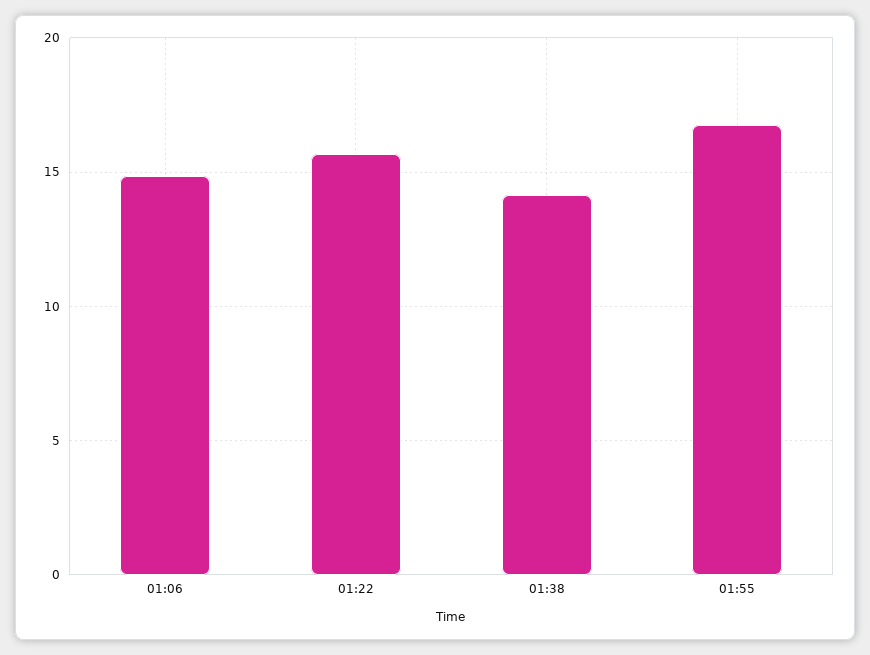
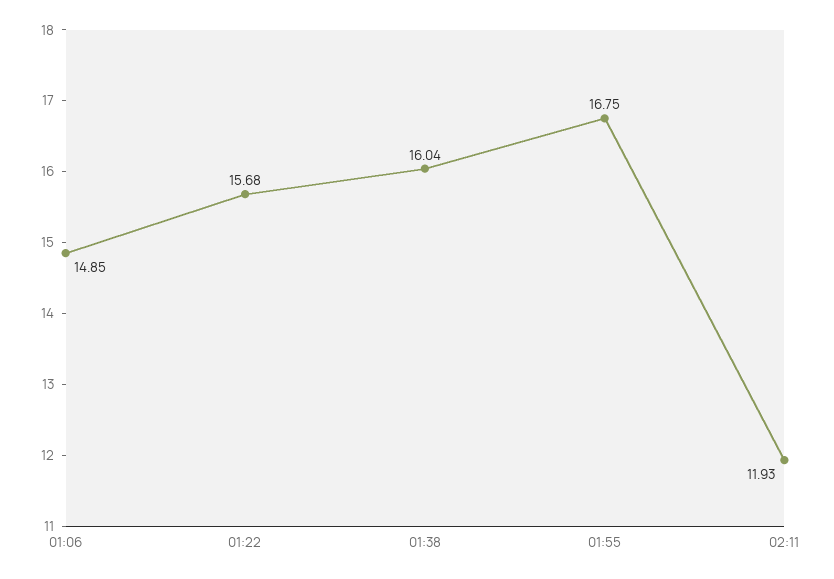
01:38: 14 -> 16.04
02:11: none -> 11.93

